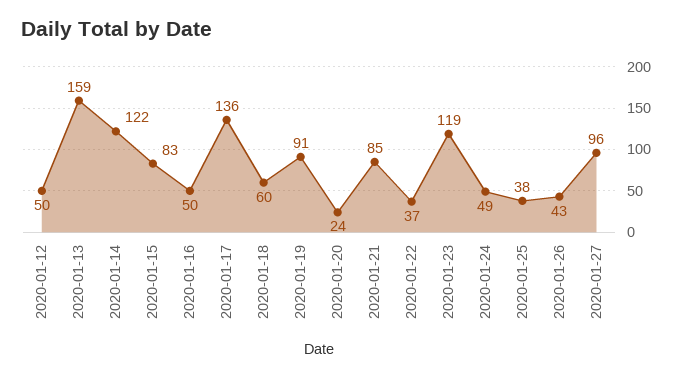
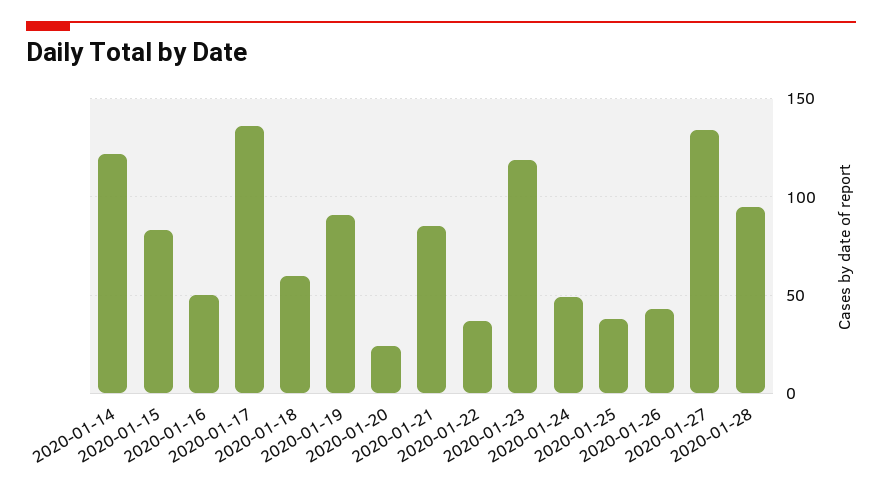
2020-01-12: 50 -> none
2020-01-13: 159 -> none
2020-01-27: 96 -> 135
2020-01-28: none -> 95

